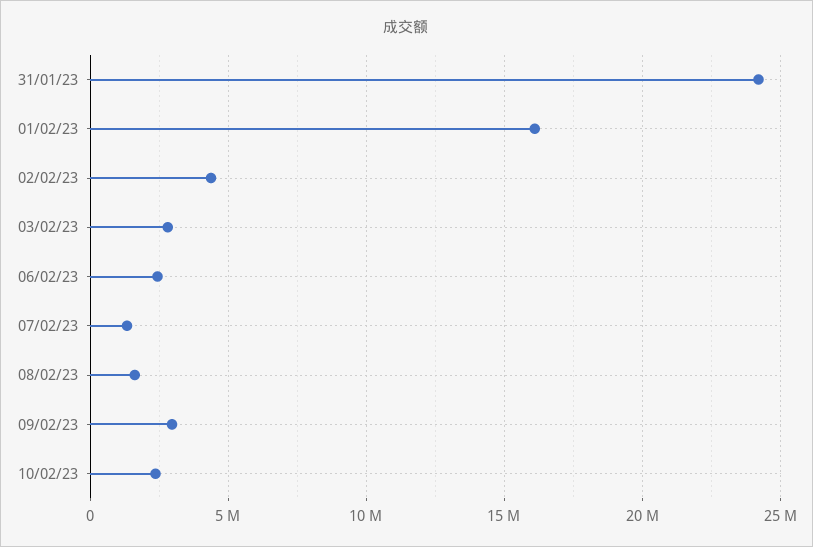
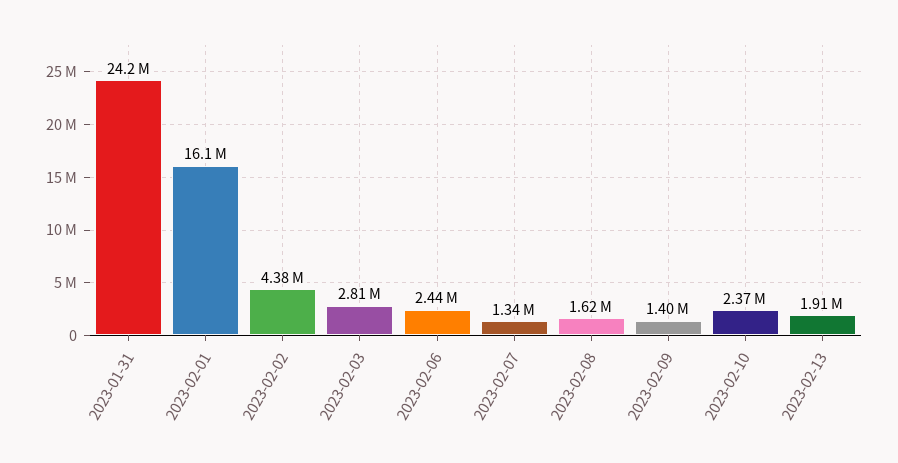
09/02/23: 3000000 -> 1400000
2023-02-13: none -> 1910000

